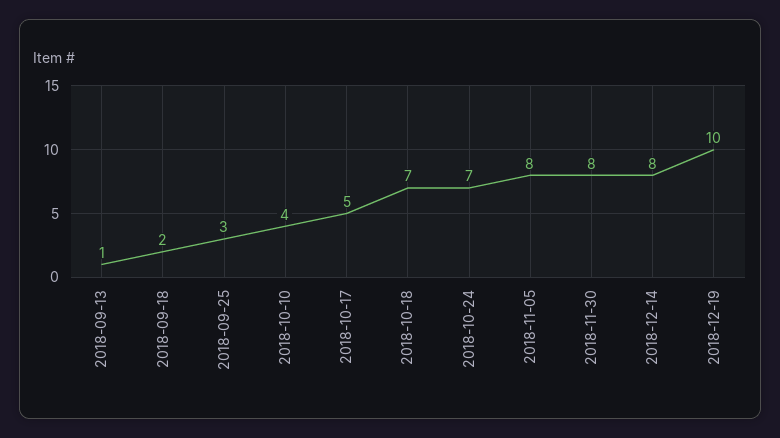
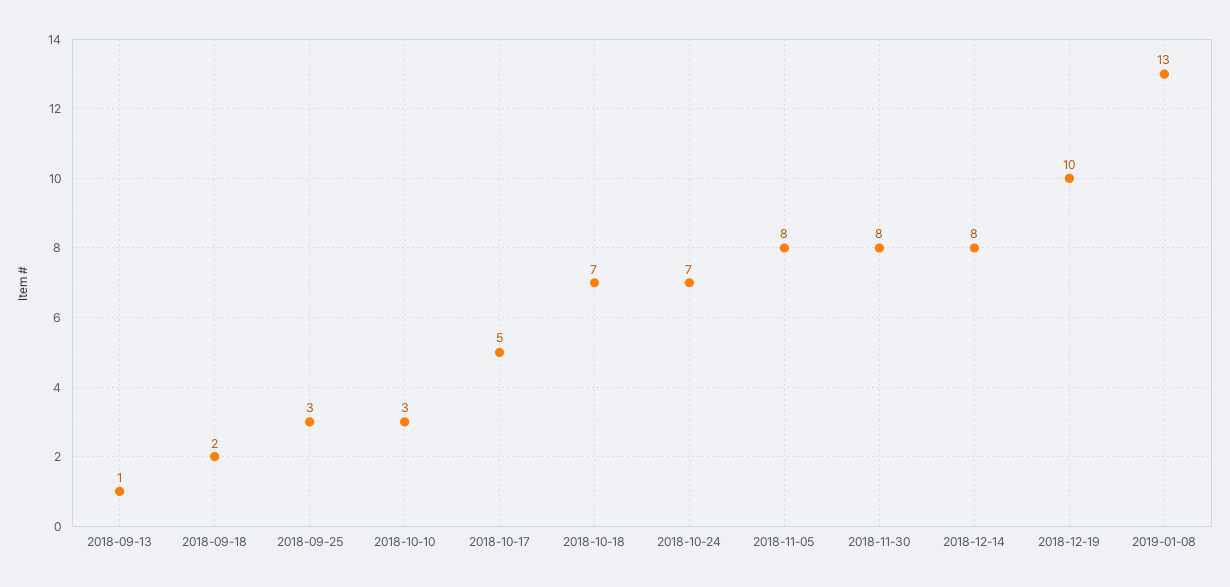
2018-10-10: 4 -> 3
2019-01-08: none -> 13

